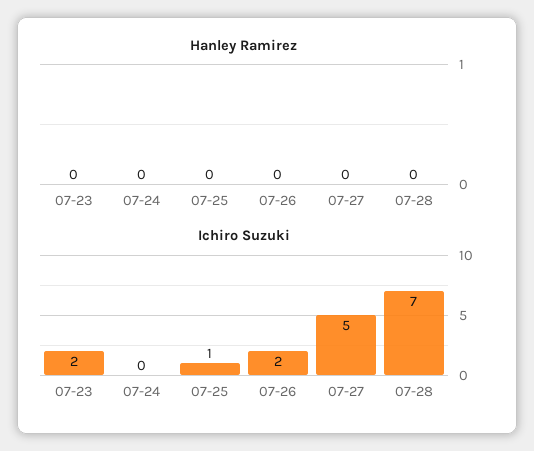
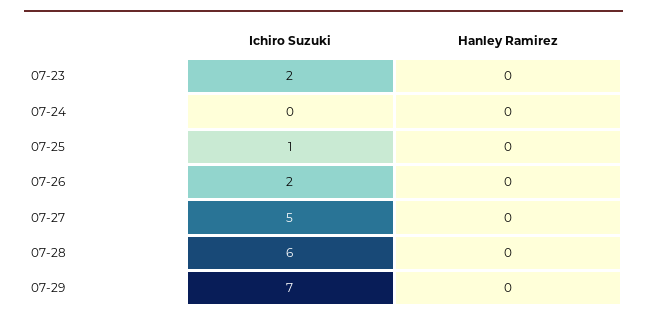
Ichiro Suzuki, 07-28: 7 -> 6
Ichiro Suzuki, 07-29: none -> 7
Hanley Ramirez, 07-29: none -> 0

